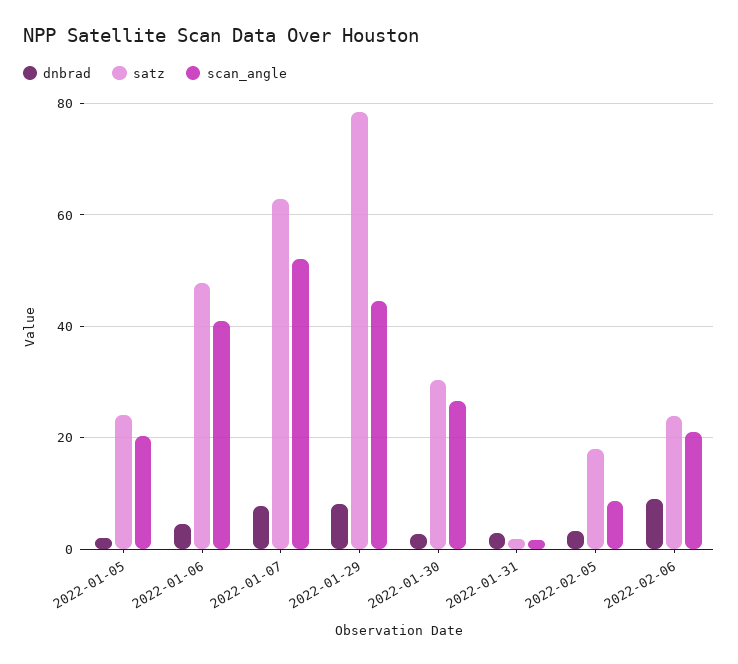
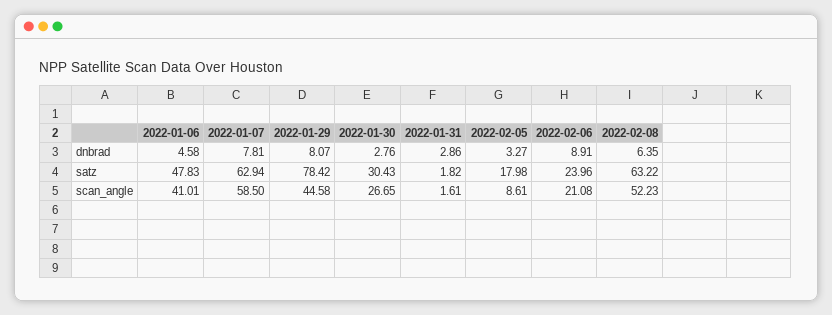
dnbrad, 2022-01-05: 2 -> none
satz, 2022-01-05: 24 -> none
scan_angle, 2022-01-05: 20 -> none
scan_angle, 2022-01-07: 52 -> 58.5
dnbrad, 2022-02-08: none -> 6.35
satz, 2022-02-08: none -> 63.22
scan_angle, 2022-02-08: none -> 52.23

